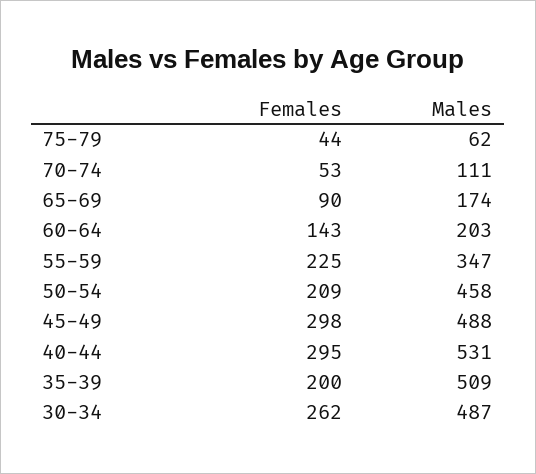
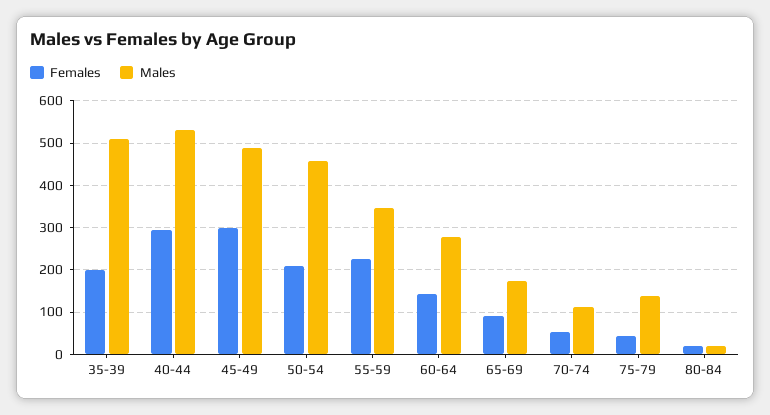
Males, 75-79: 62 -> 140
Males, 60-64: 203 -> 280
Females, 30-34: 262 -> none
Males, 30-34: 487 -> none
Females, 80-84: none -> 20
Males, 80-84: none -> 20

